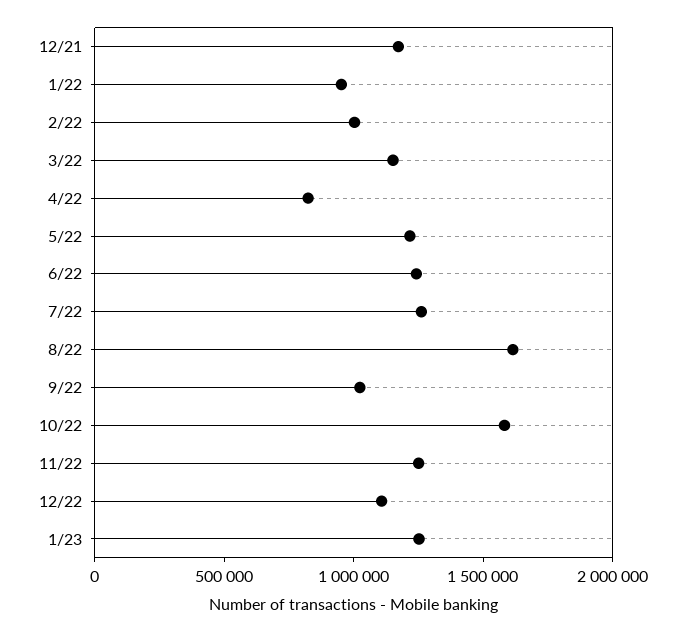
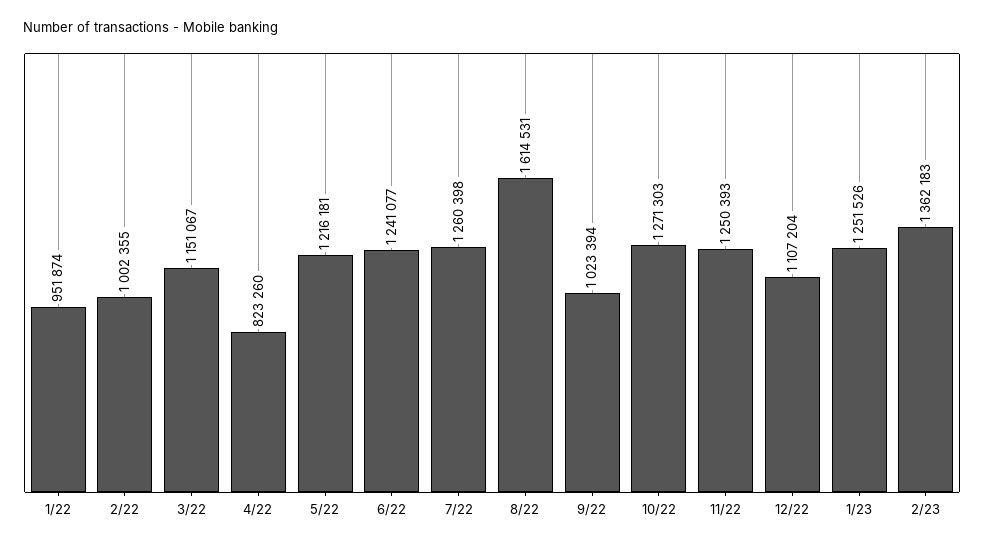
12/21: 1200000 -> none
10/22: 1600000 -> 1271303
2/23: none -> 1362183

